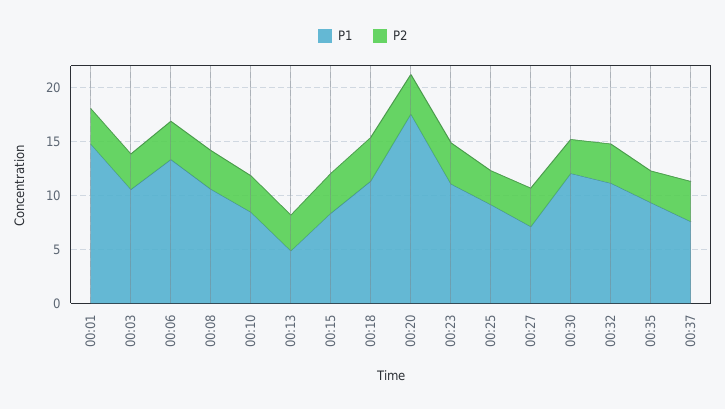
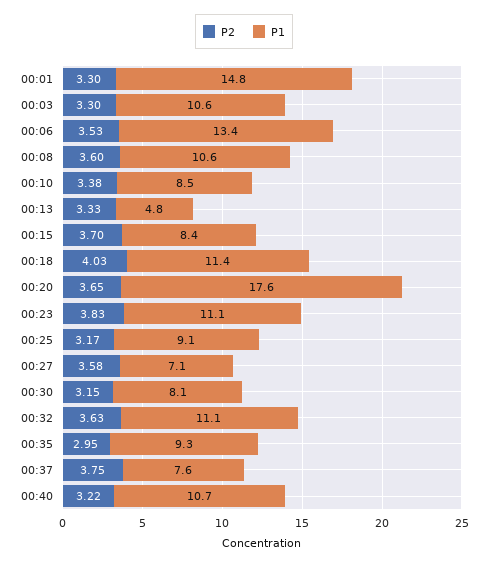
P1, 00:30: 12 -> 8.1
P2, 00:40: none -> 3.22
P1, 00:40: none -> 10.7

